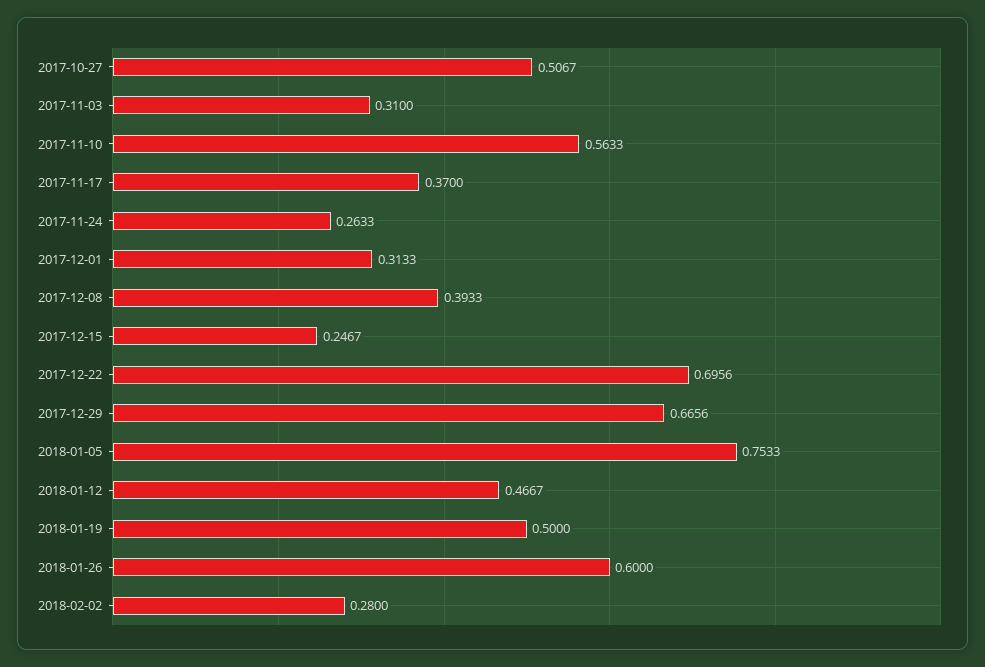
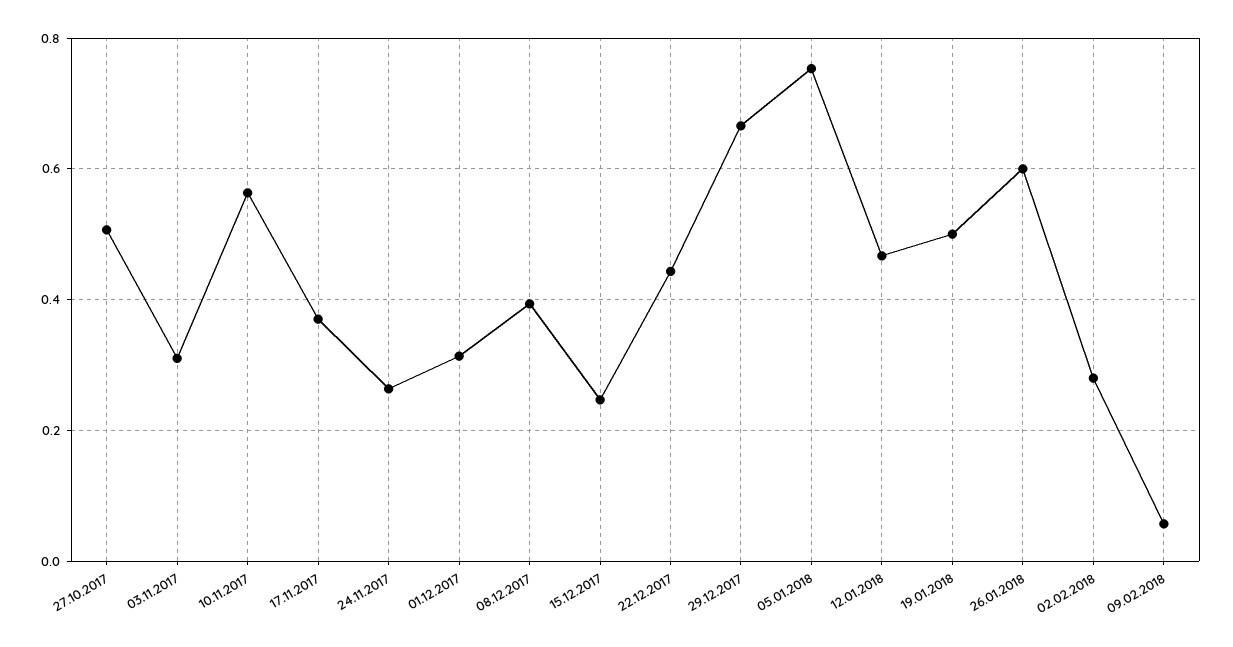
2017-12-22: 0.6956 -> 0.44
09.02.2018: none -> 0.06

